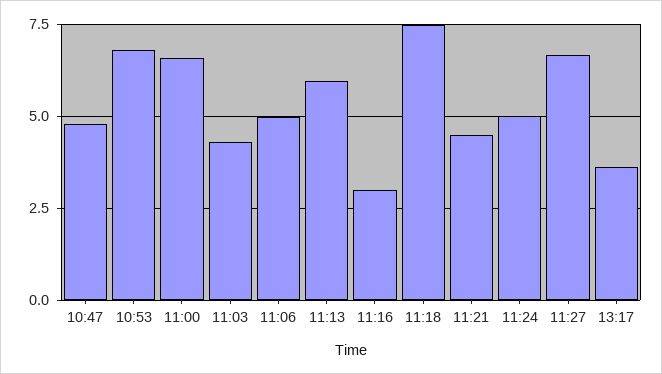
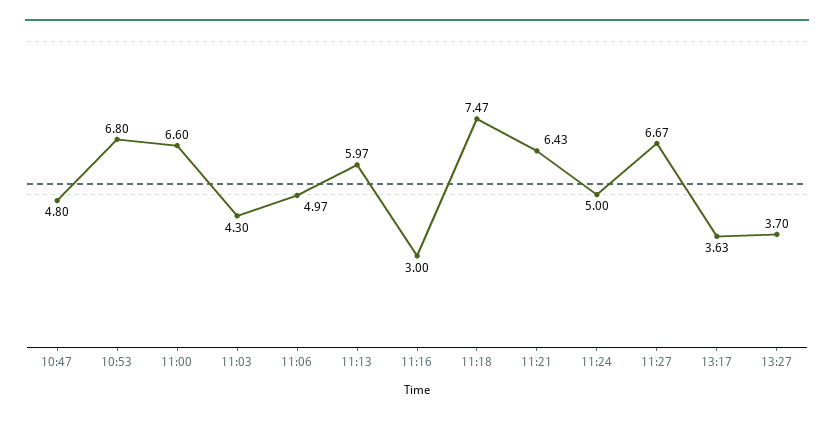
11:21: 4.5 -> 6.43
13:27: none -> 3.7

